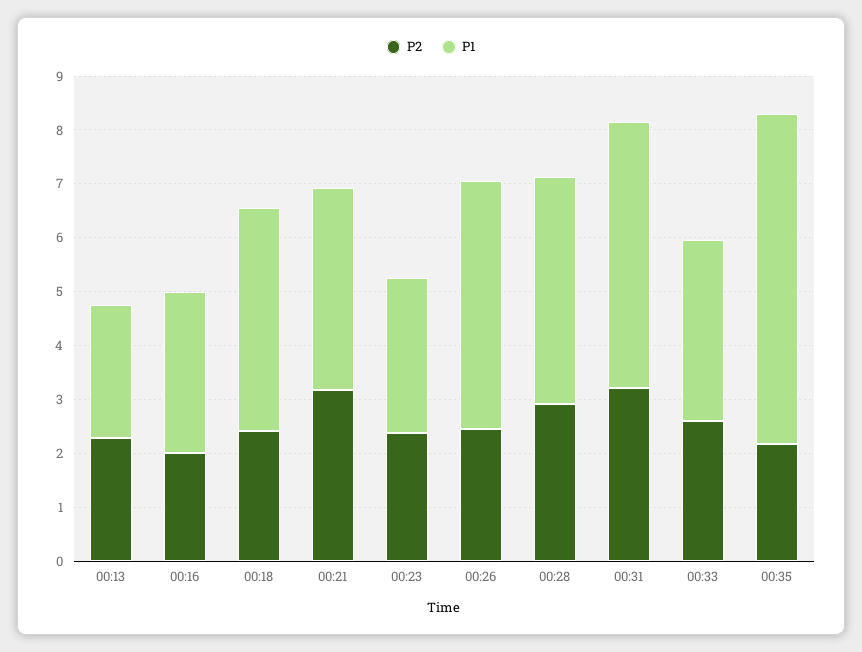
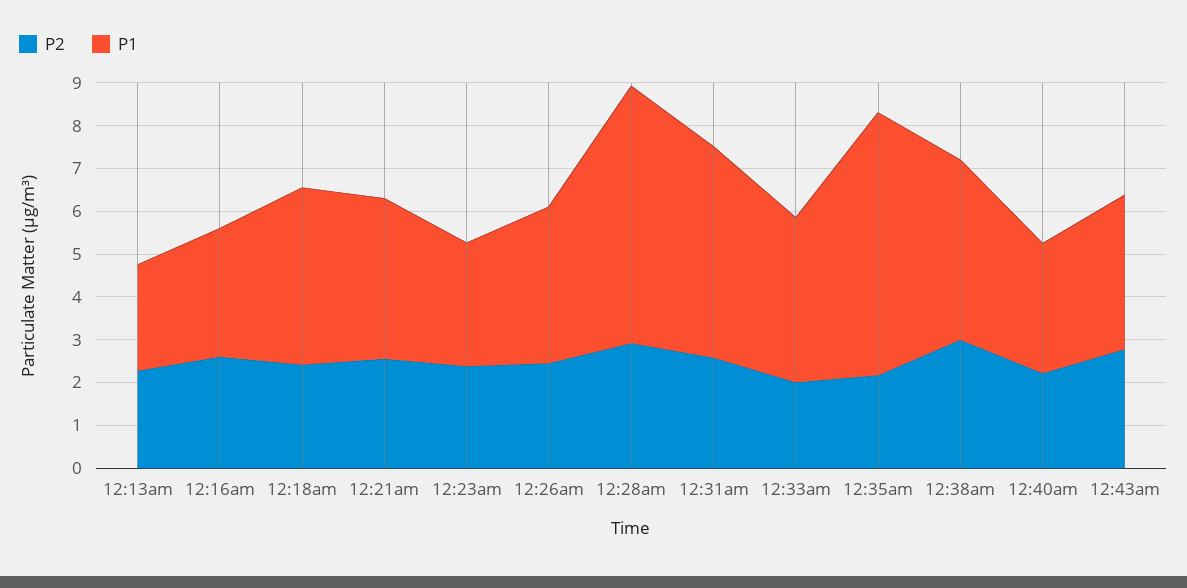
P2, 00:16: 2 -> 2.6
P2, 00:21: 3.2 -> 2.6
P1, 00:26: 4.6 -> 3.6
P1, 00:28: 4.2 -> 6
P2, 00:31: 3.2 -> 2.6
P2, 00:33: 2.6 -> 2
P1, 00:33: 3.4 -> 3.8
P2, 12:38am: none -> 3
P1, 12:38am: none -> 4.2
P2, 12:40am: none -> 2.2
P1, 12:40am: none -> 3
P2, 12:43am: none -> 2.8
P1, 12:43am: none -> 3.6

